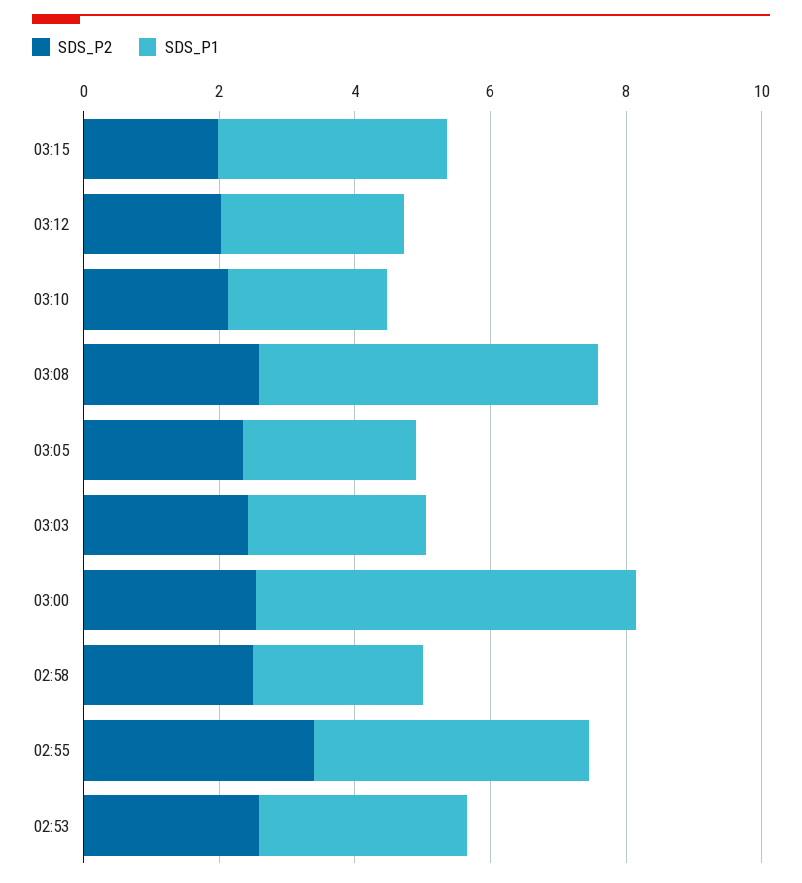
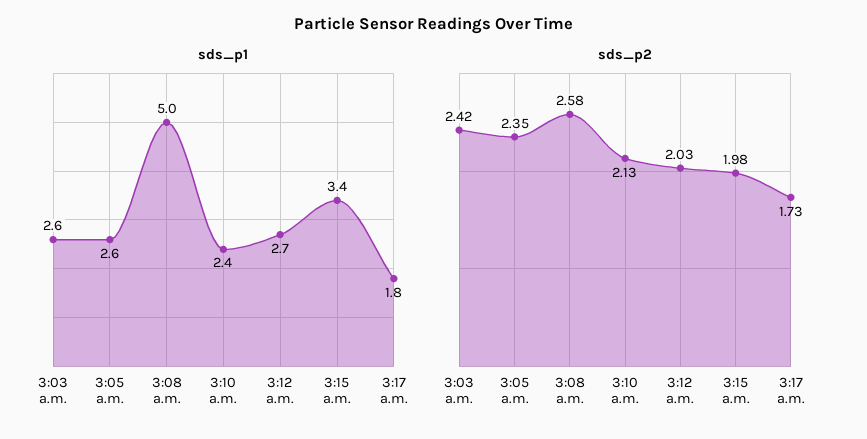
SDS_P2, 03:00: 2.5 -> none
SDS_P1, 03:00: 5.5 -> none
SDS_P2, 02:58: 2.5 -> none
SDS_P1, 02:58: 2.5 -> none
SDS_P2, 02:55: 3.5 -> none
SDS_P1, 02:55: 4 -> none
SDS_P2, 02:53: 2.5 -> none
SDS_P1, 02:53: 3 -> none
SDS_P1, 3:17 a.m.: none -> 1.8
SDS_P2, 3:17 a.m.: none -> 1.73

